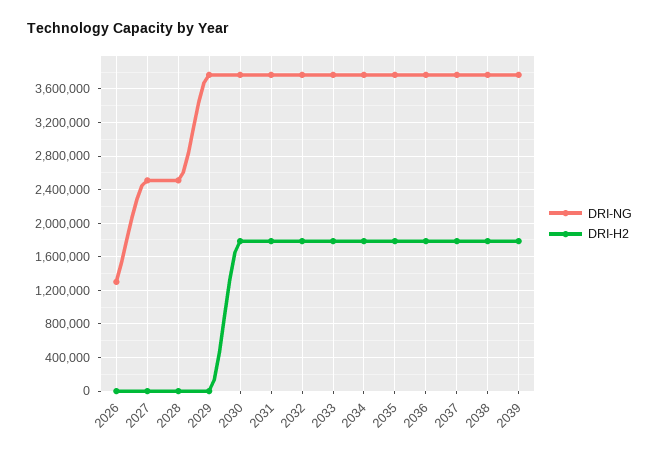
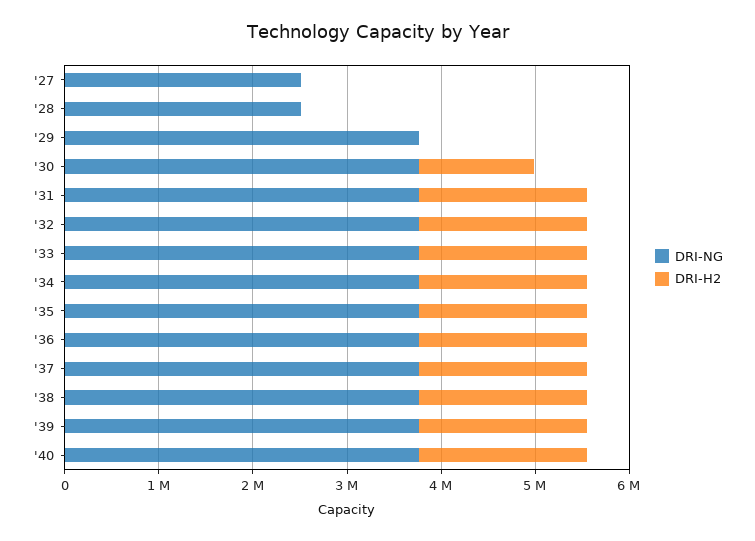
DRI-NG, 2026: 1300000 -> none
DRI-H2, 2026: 0 -> none
DRI-H2, 2030: 1800000 -> 1200000
DRI-NG, '40: none -> 3800000
DRI-H2, '40: none -> 1800000

